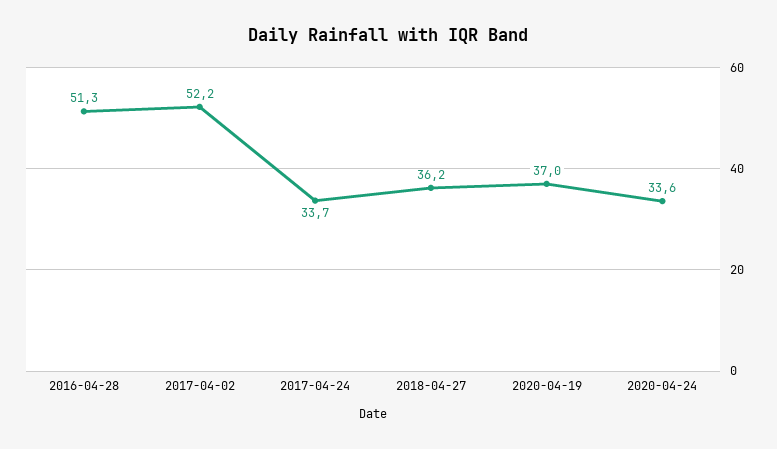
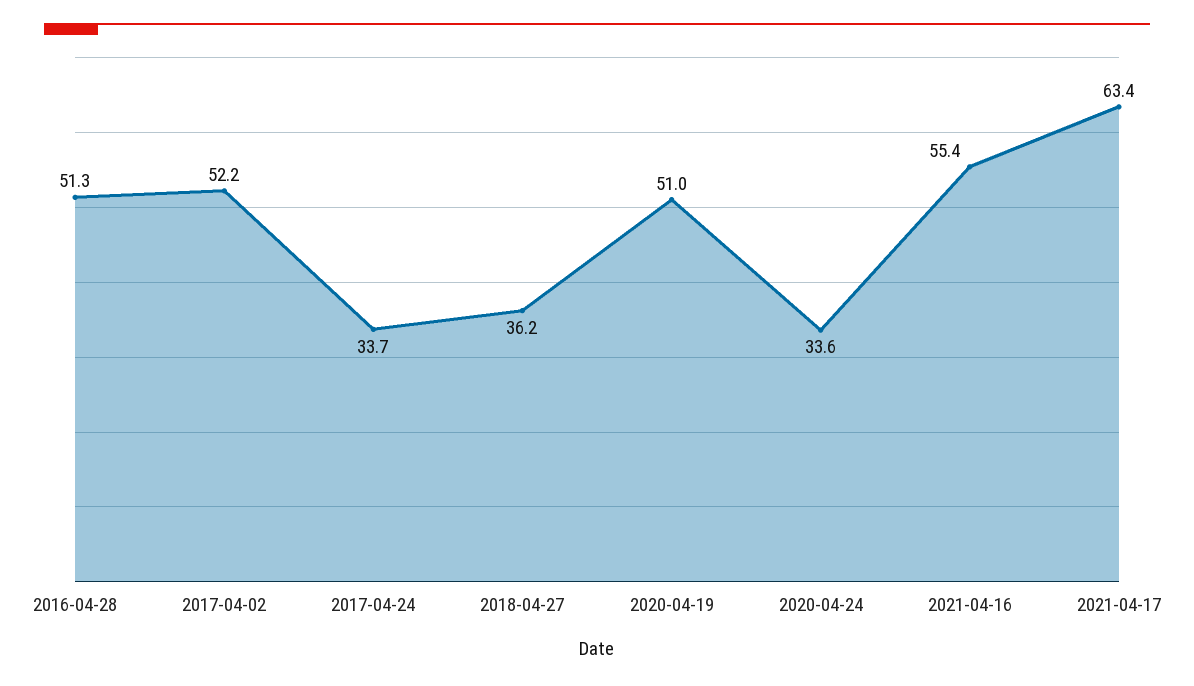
2020-04-19: 37 -> 51
2021-04-16: none -> 55.4
2021-04-17: none -> 63.4

